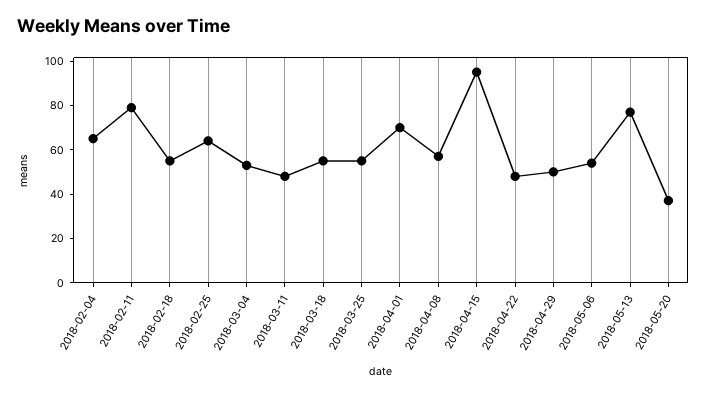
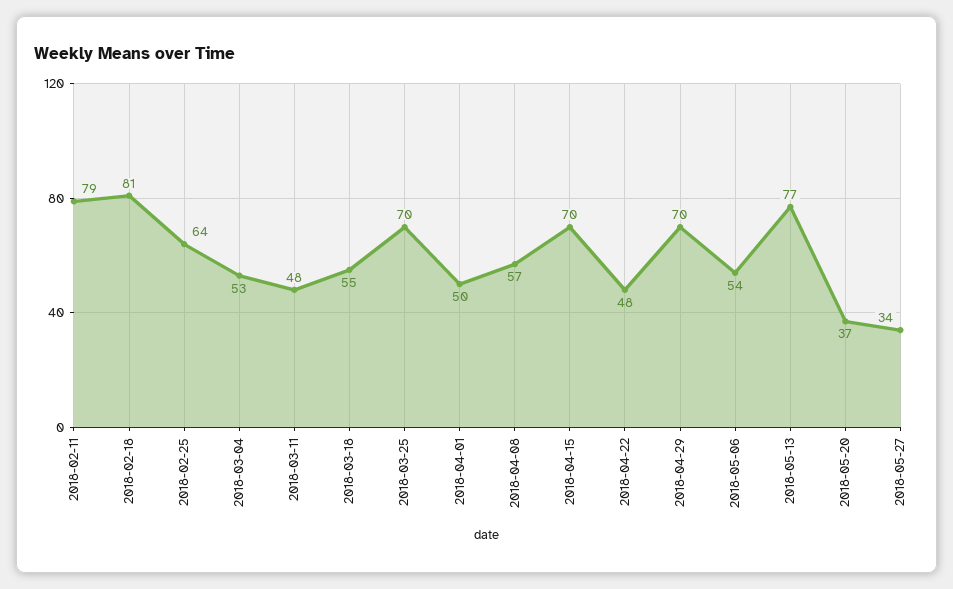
2018-02-04: 65 -> none
2018-02-18: 55 -> 81
2018-03-25: 55 -> 70
2018-04-01: 70 -> 50
2018-04-15: 95 -> 70
2018-04-29: 50 -> 70
2018-05-27: none -> 34

